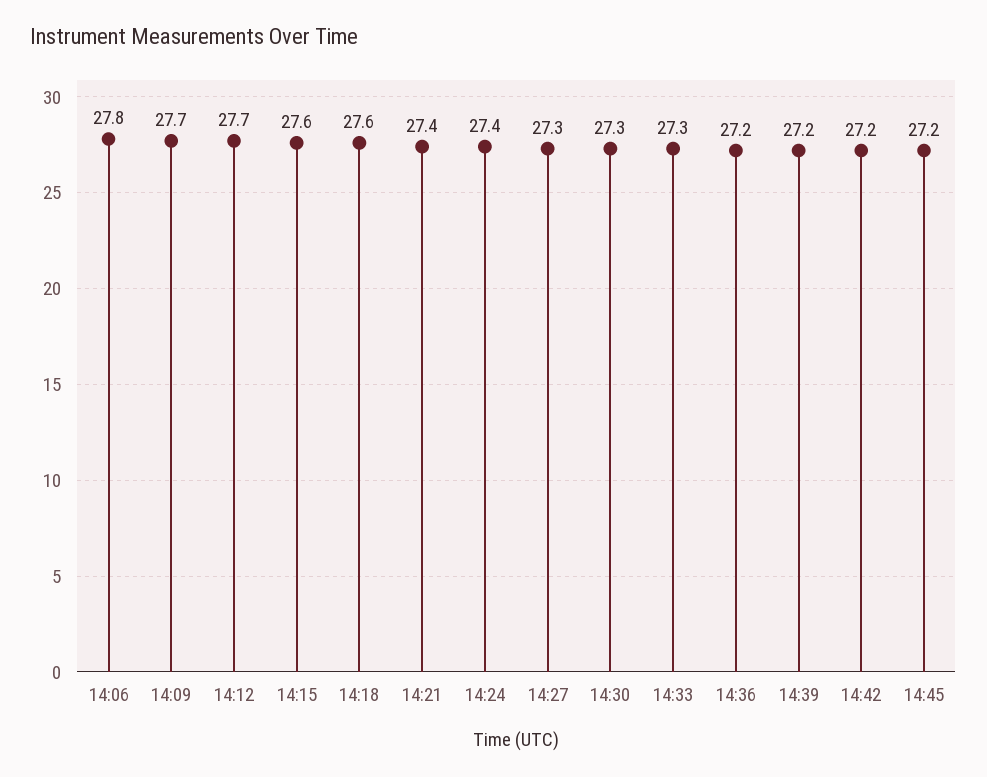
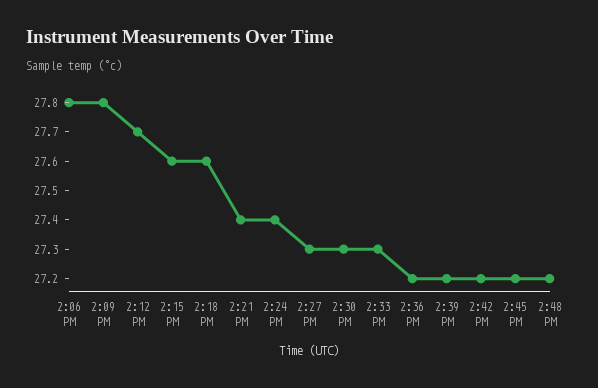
14:09: 27.7 -> 27.8
2:48 PM: none -> 27.2

